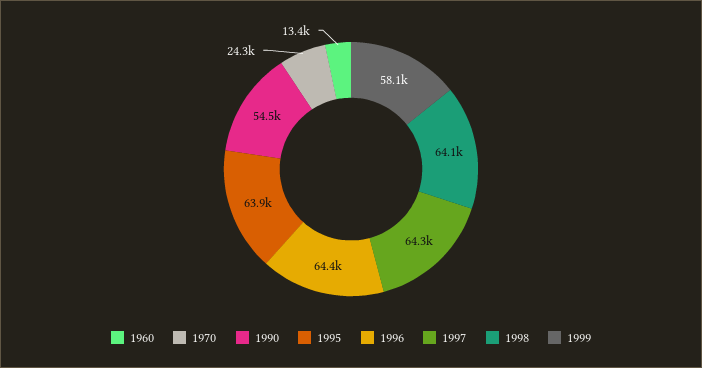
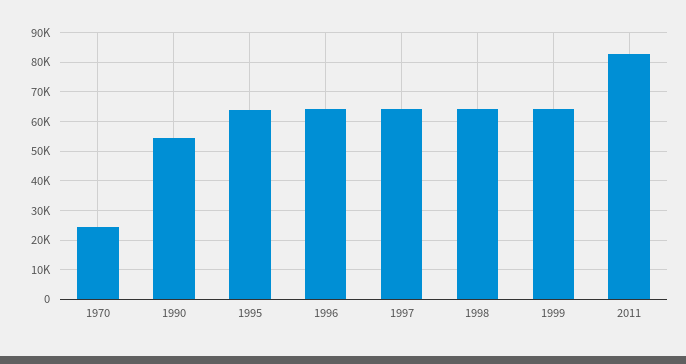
1960: 13400 -> none
1999: 58100 -> 65000
2011: none -> 82500

